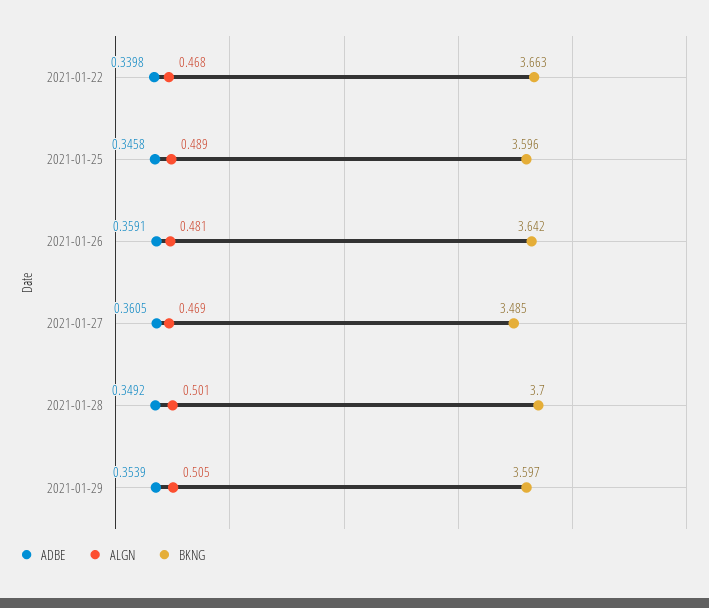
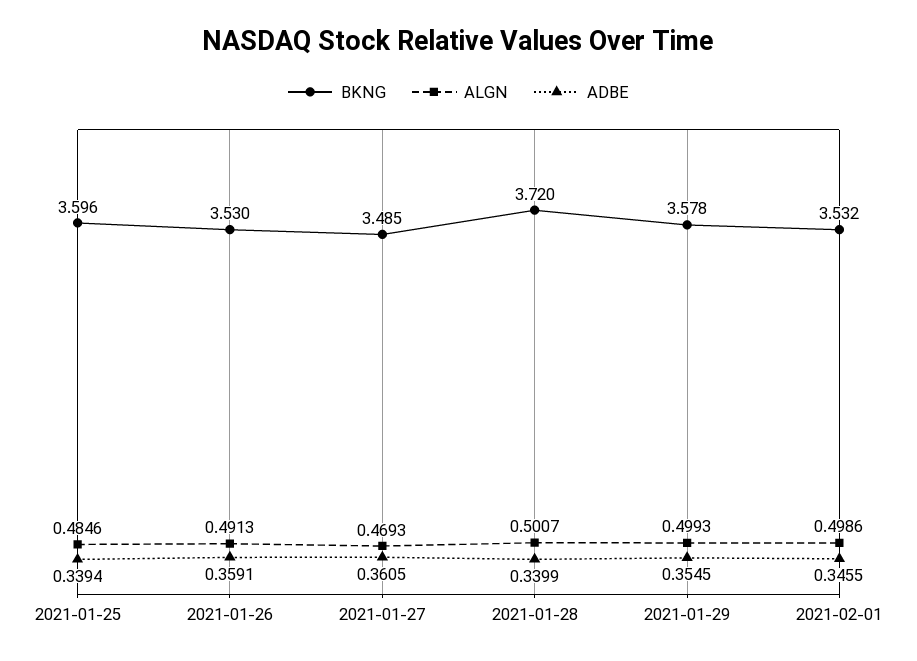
ADBE, 2021-01-22: 0.3398 -> none
ALGN, 2021-01-22: 0.468 -> none
BKNG, 2021-01-22: 3.663 -> none
ADBE, 2021-01-25: 0.3458 -> 0.3394
ALGN, 2021-01-25: 0.489 -> 0.4846
ALGN, 2021-01-26: 0.481 -> 0.4913
BKNG, 2021-01-26: 3.642 -> 3.53
ADBE, 2021-01-28: 0.3492 -> 0.3399
BKNG, 2021-01-28: 3.7 -> 3.72
ADBE, 2021-01-29: 0.3539 -> 0.3545
ALGN, 2021-01-29: 0.505 -> 0.4993
BKNG, 2021-01-29: 3.597 -> 3.578
BKNG, 2021-02-01: none -> 3.532
ALGN, 2021-02-01: none -> 0.4986
ADBE, 2021-02-01: none -> 0.3455

